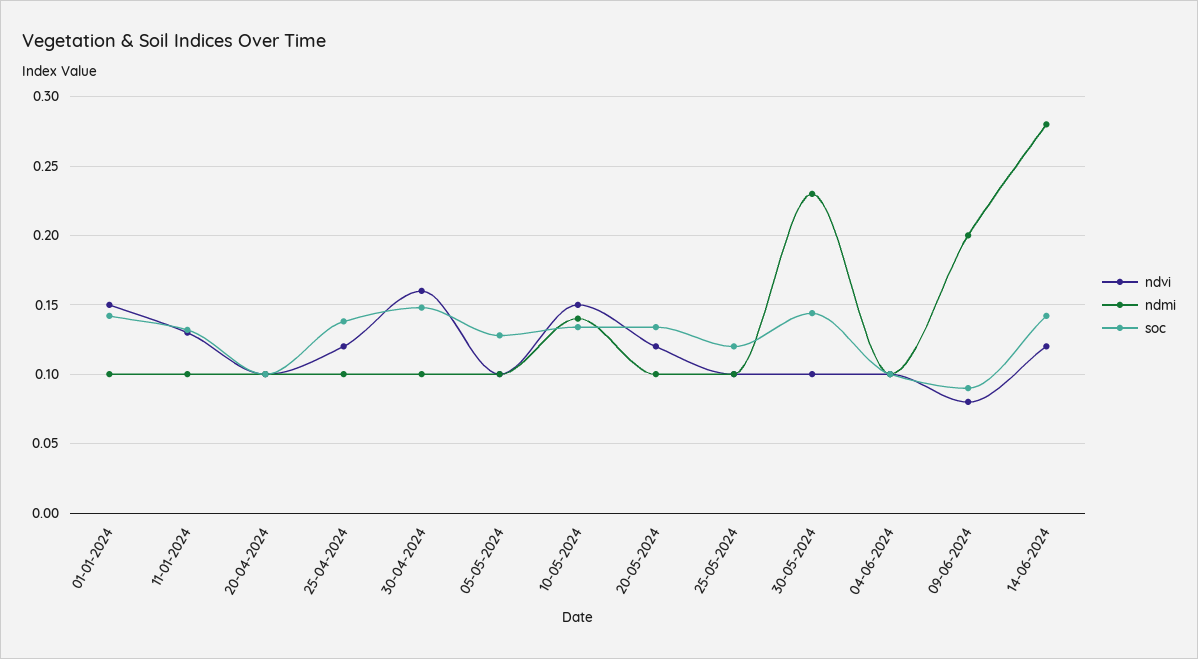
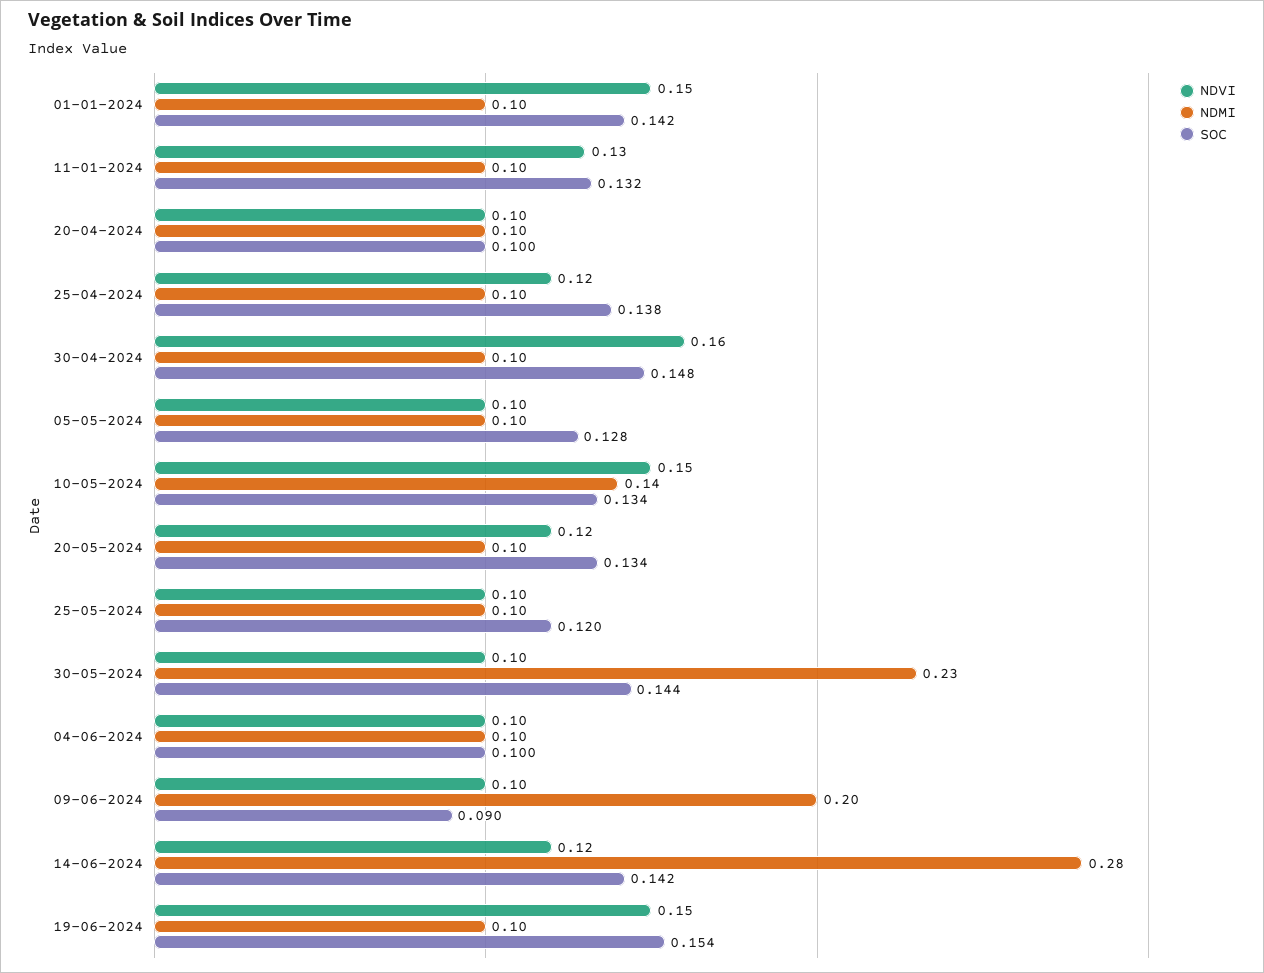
ndvi, 09-06-2024: 0.08 -> 0.1
ndvi, 19-06-2024: none -> 0.15
ndmi, 19-06-2024: none -> 0.1
soc, 19-06-2024: none -> 0.154

